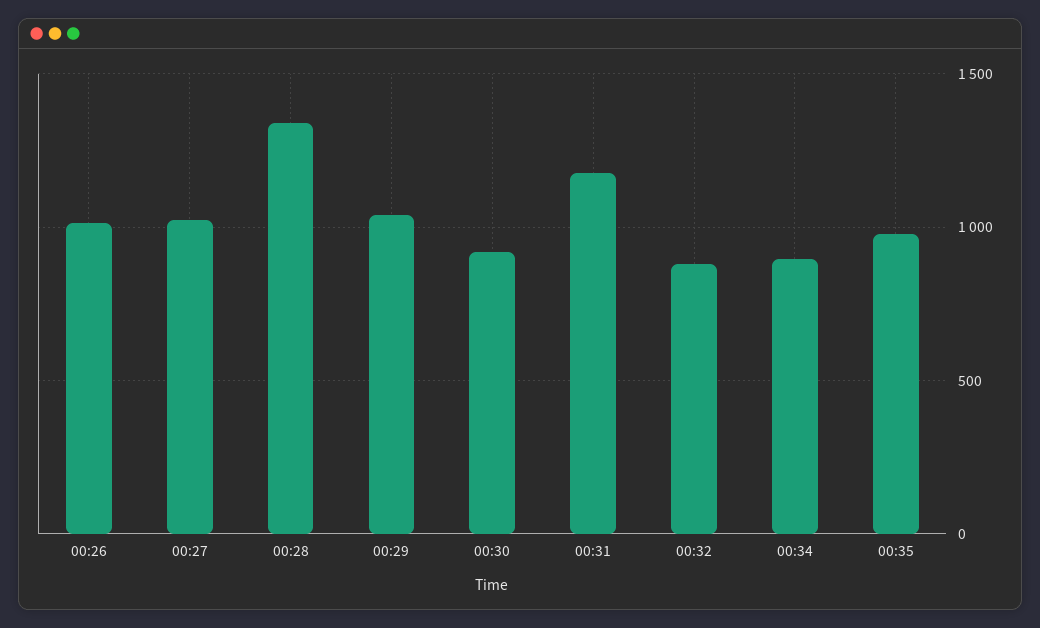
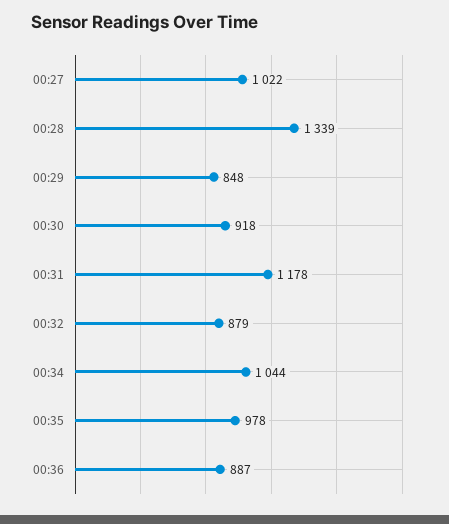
00:26: 1000 -> none
00:29: 1050 -> 848
00:34: 900 -> 1044
00:36: none -> 887

